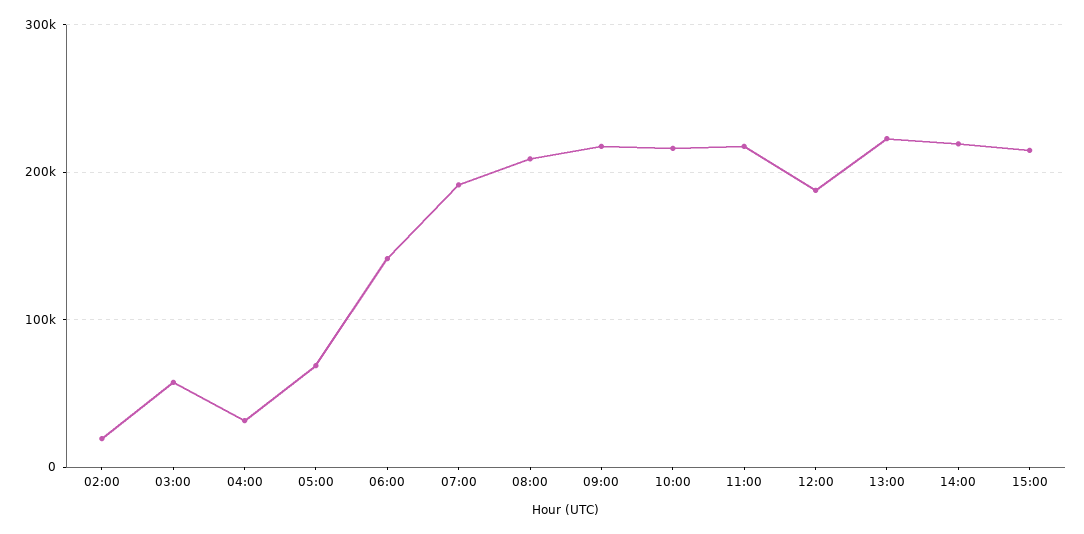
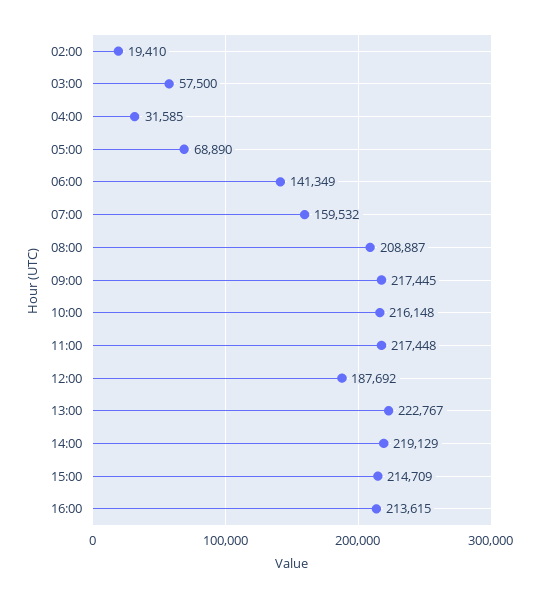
07:00: 190000 -> 159532
16:00: none -> 213615

